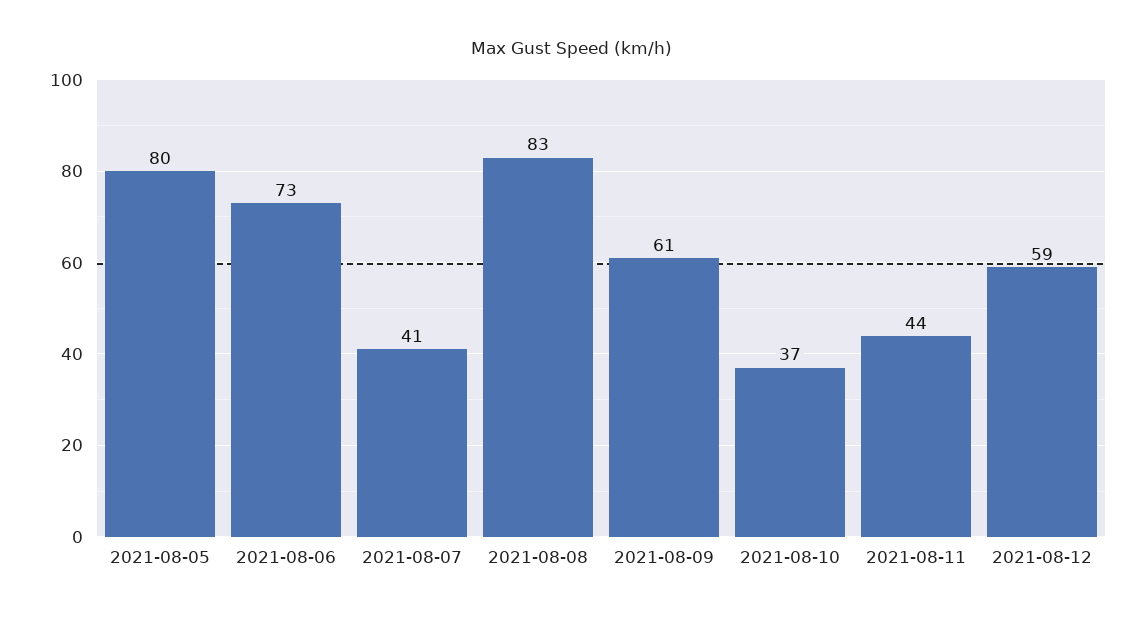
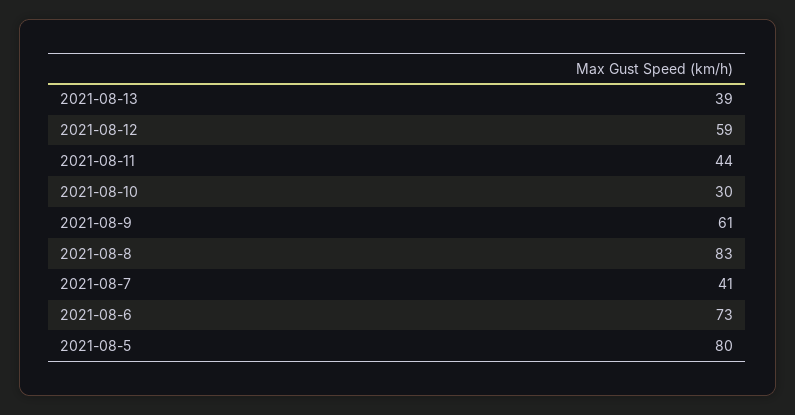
2021-08-10: 37 -> 30
2021-08-13: none -> 39

